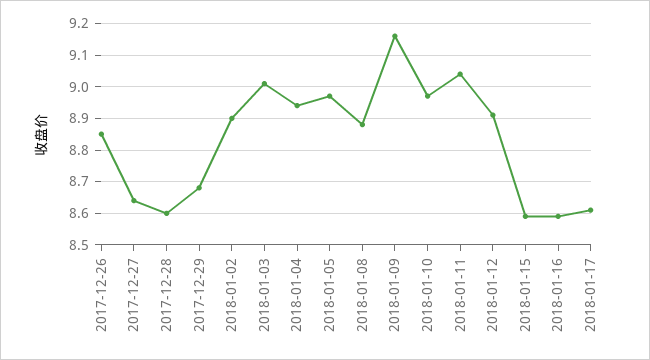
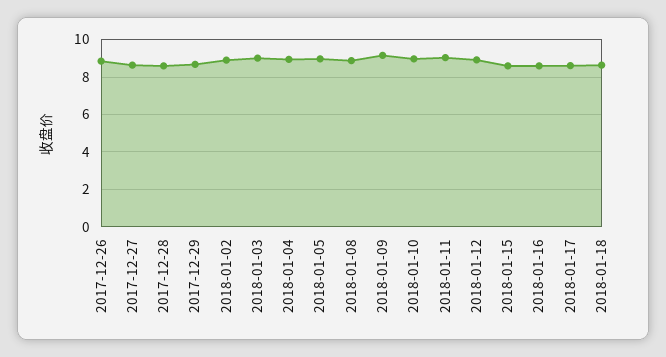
2018-01-18: none -> 8.5

